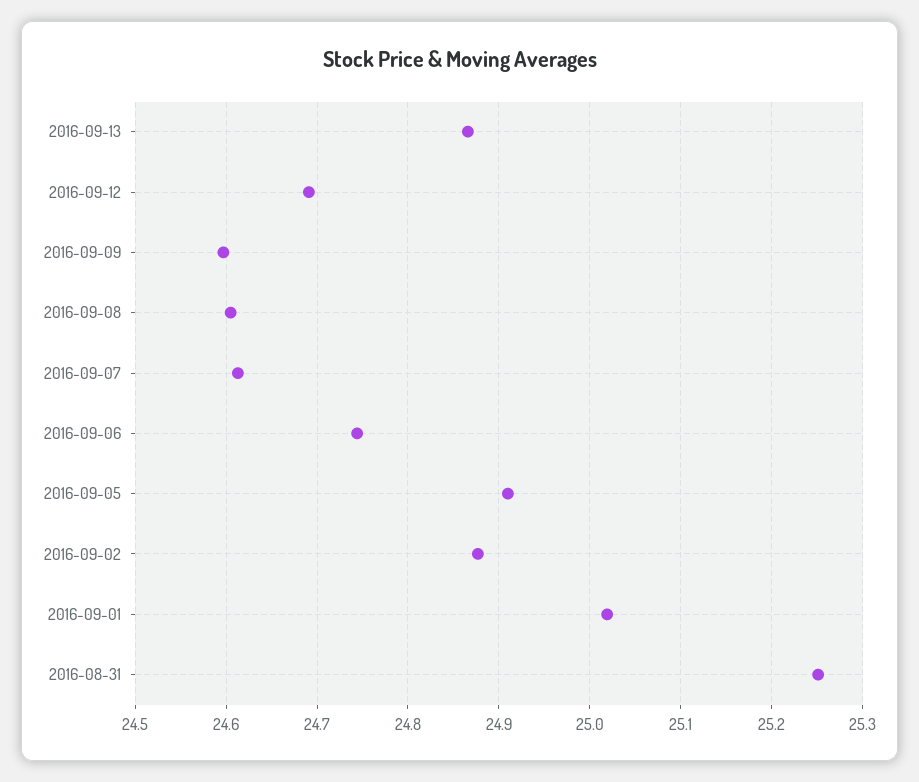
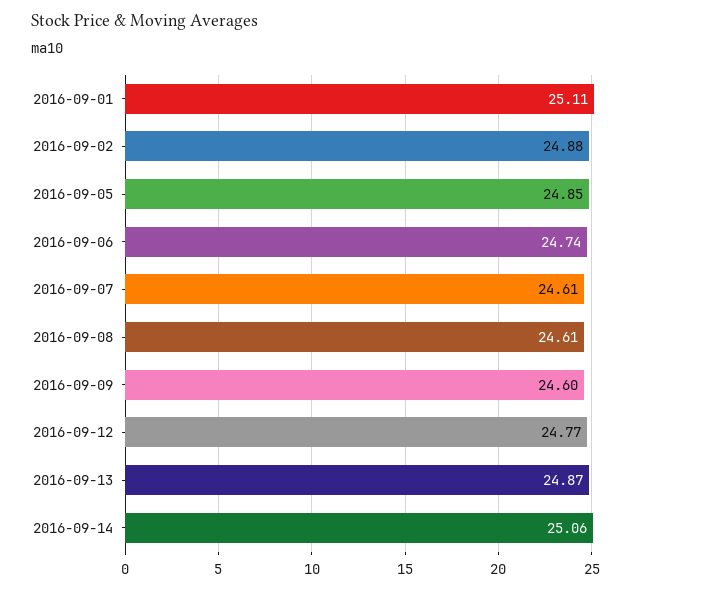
2016-09-12: 24.69 -> 24.77
2016-09-05: 24.91 -> 24.85
2016-09-01: 25.02 -> 25.11
2016-08-31: 25.25 -> none
2016-09-14: none -> 25.06

